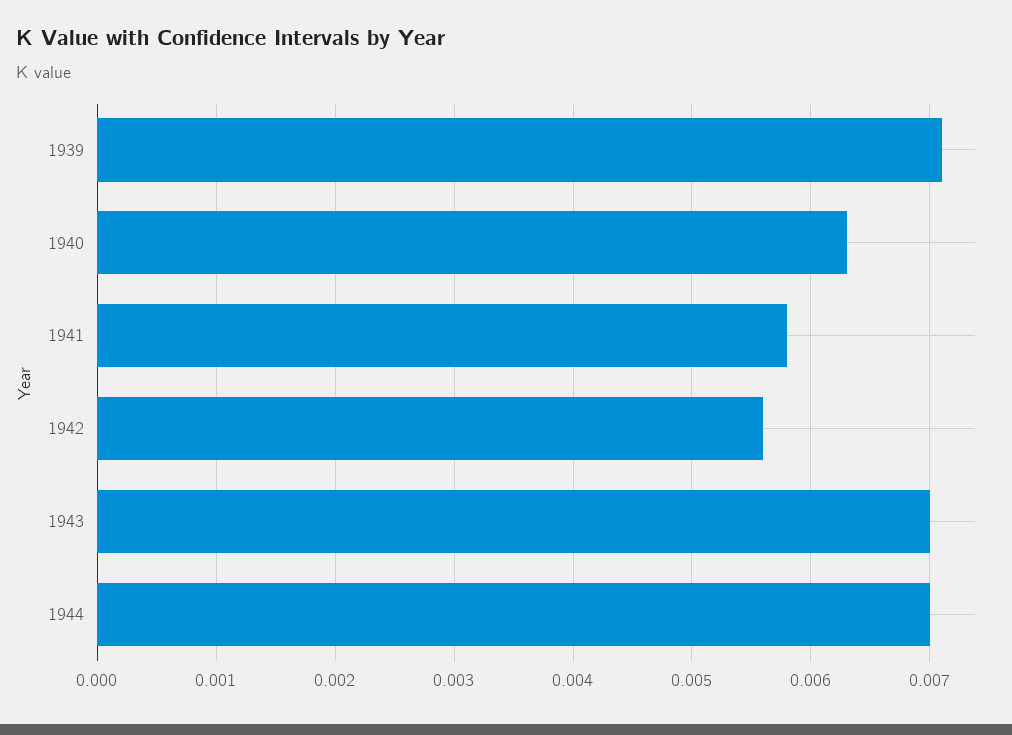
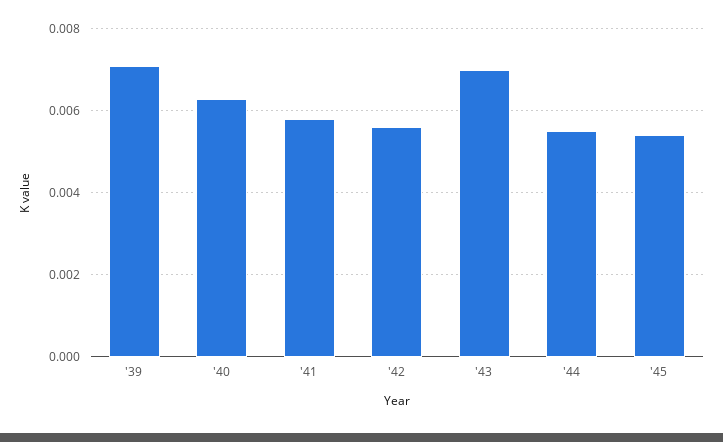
1944: 0.007 -> 0.0055
'45: none -> 0.0055

